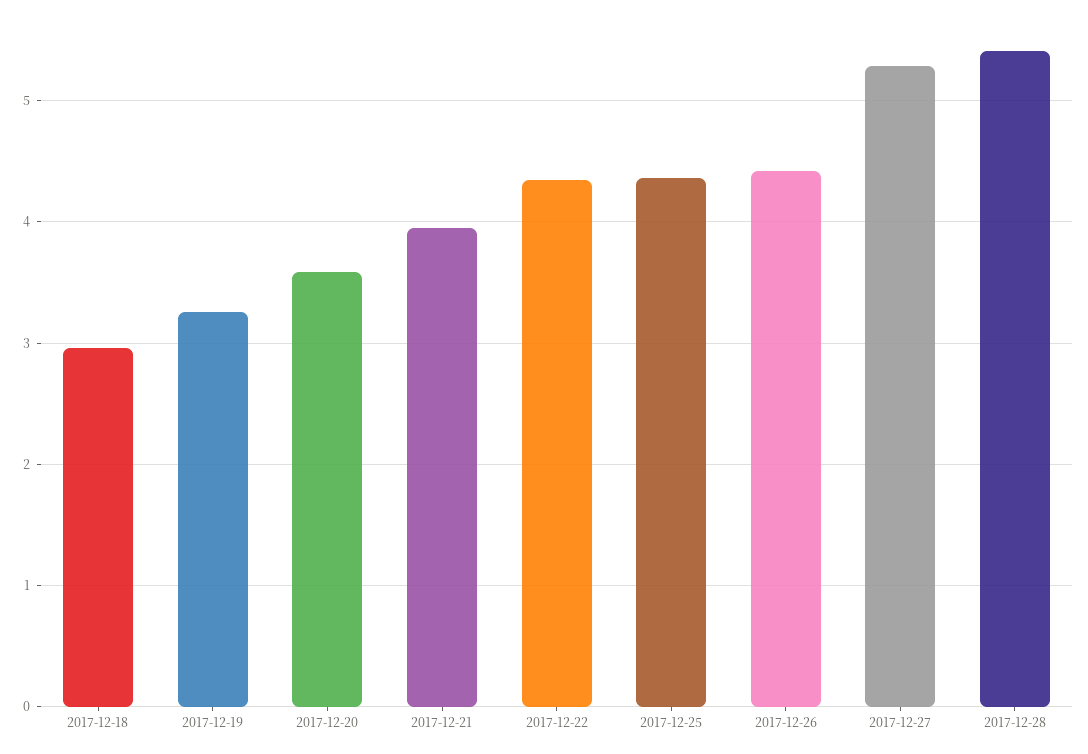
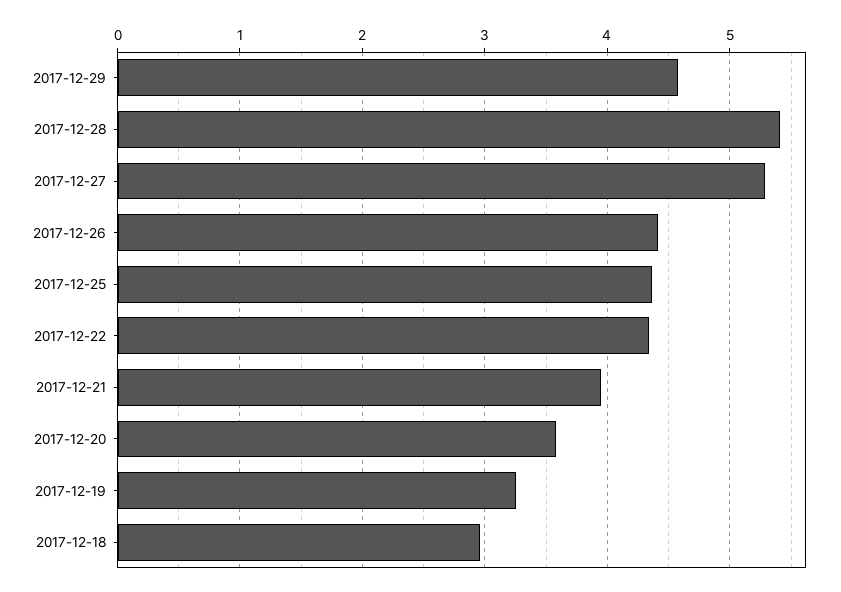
2017-12-29: none -> 4.6

